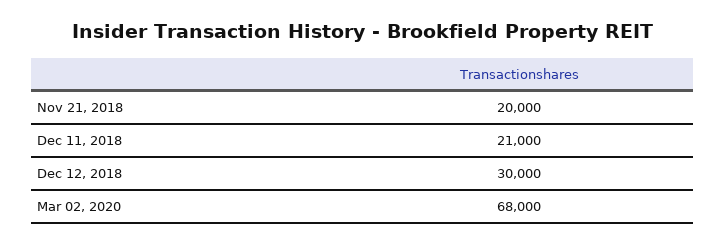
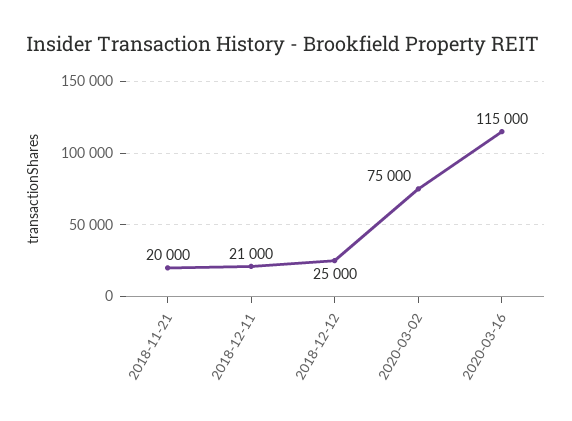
Dec 12, 2018: 30000 -> 25000
Mar 02, 2020: 68000 -> 75000
2020-03-16: none -> 115000

